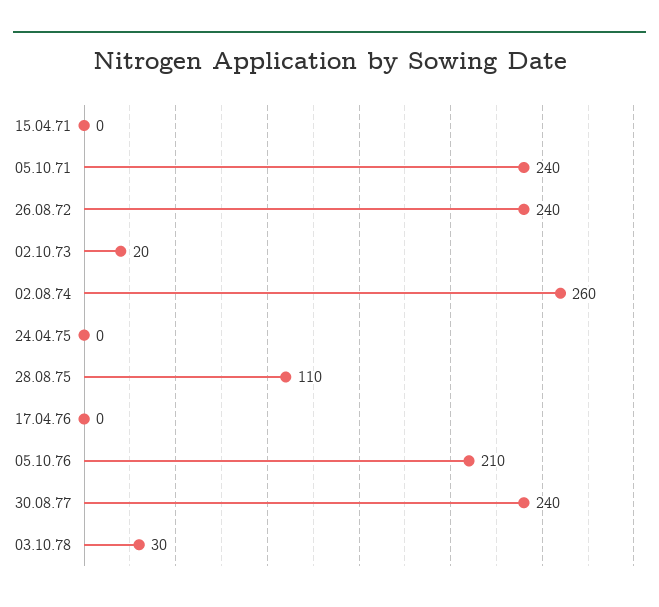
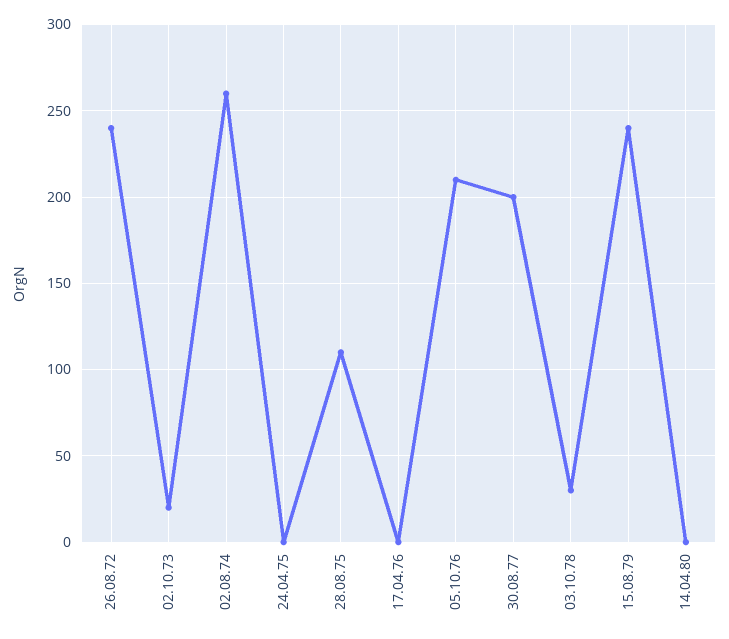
15.04.71: 0 -> none
05.10.71: 240 -> none
30.08.77: 240 -> 200
15.08.79: none -> 240
14.04.80: none -> 0

